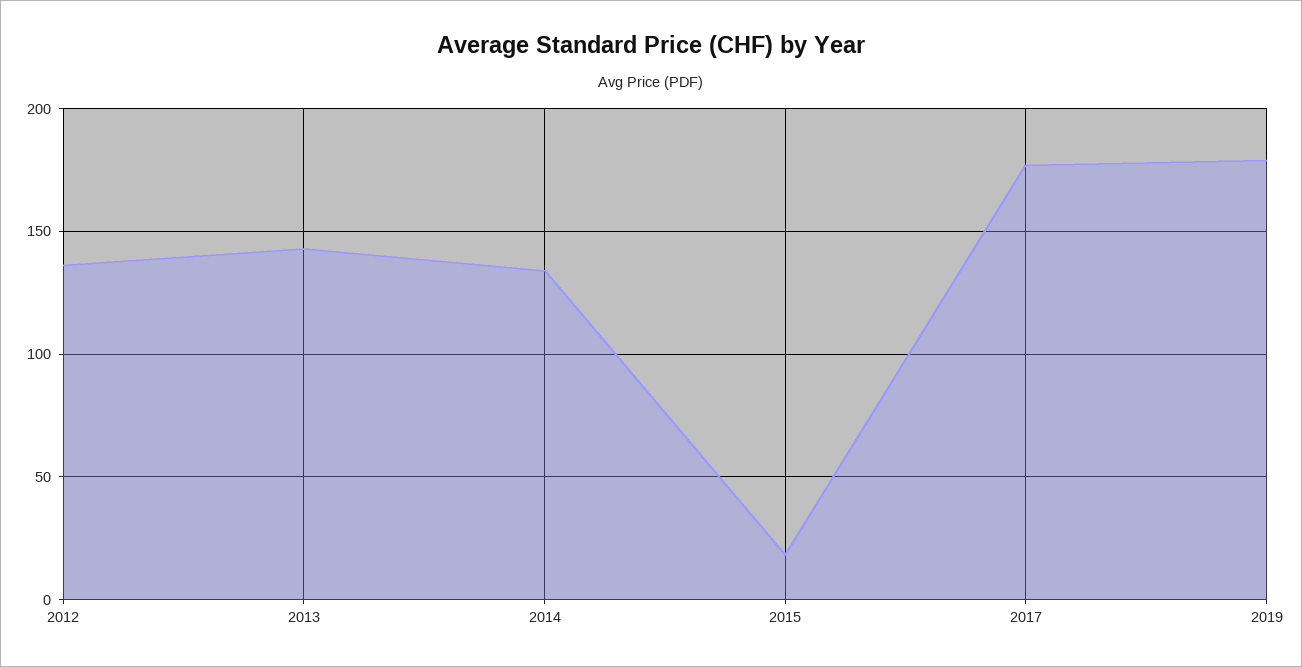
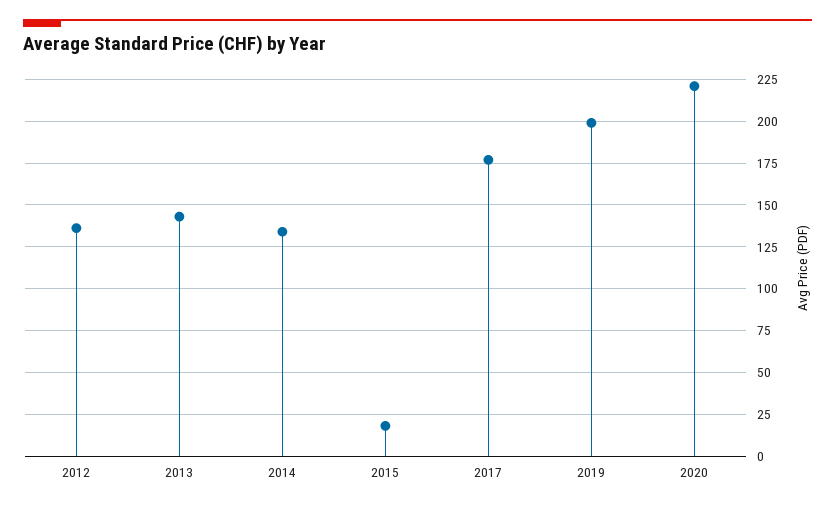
2019: 180 -> 200
2020: none -> 220

